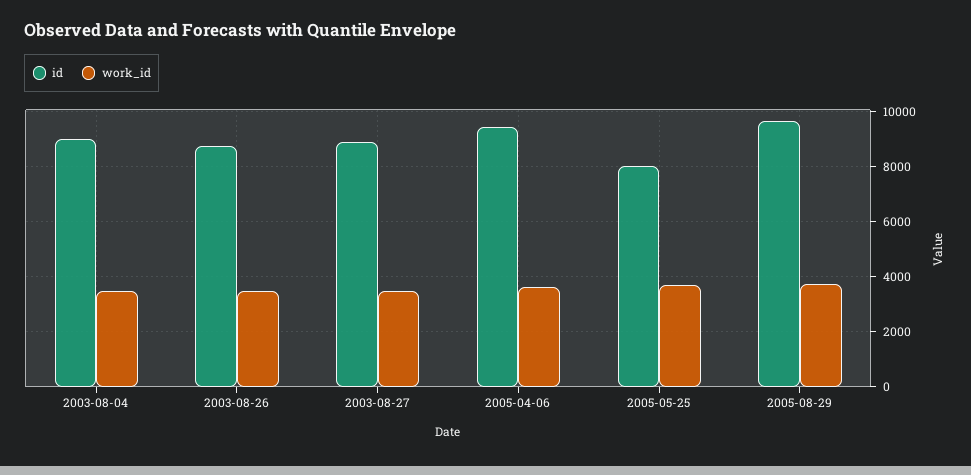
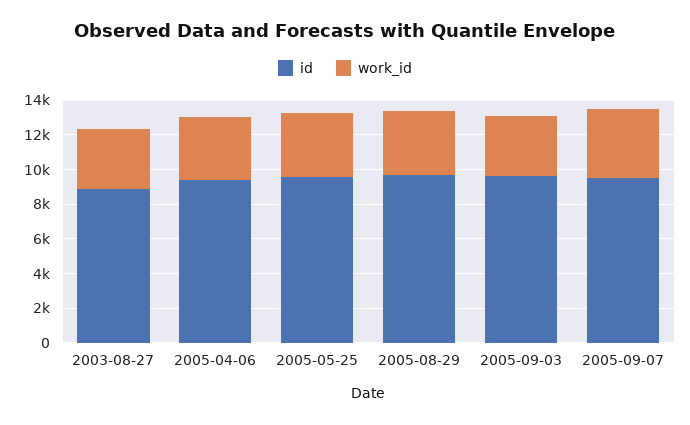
id, 2003-08-04: 9000 -> none
work_id, 2003-08-04: 3500 -> none
id, 2003-08-26: 8750 -> none
work_id, 2003-08-26: 3500 -> none
id, 2005-05-25: 8000 -> 9500
id, 2005-09-03: none -> 9500
work_id, 2005-09-03: none -> 3500
id, 2005-09-07: none -> 9500
work_id, 2005-09-07: none -> 4000

